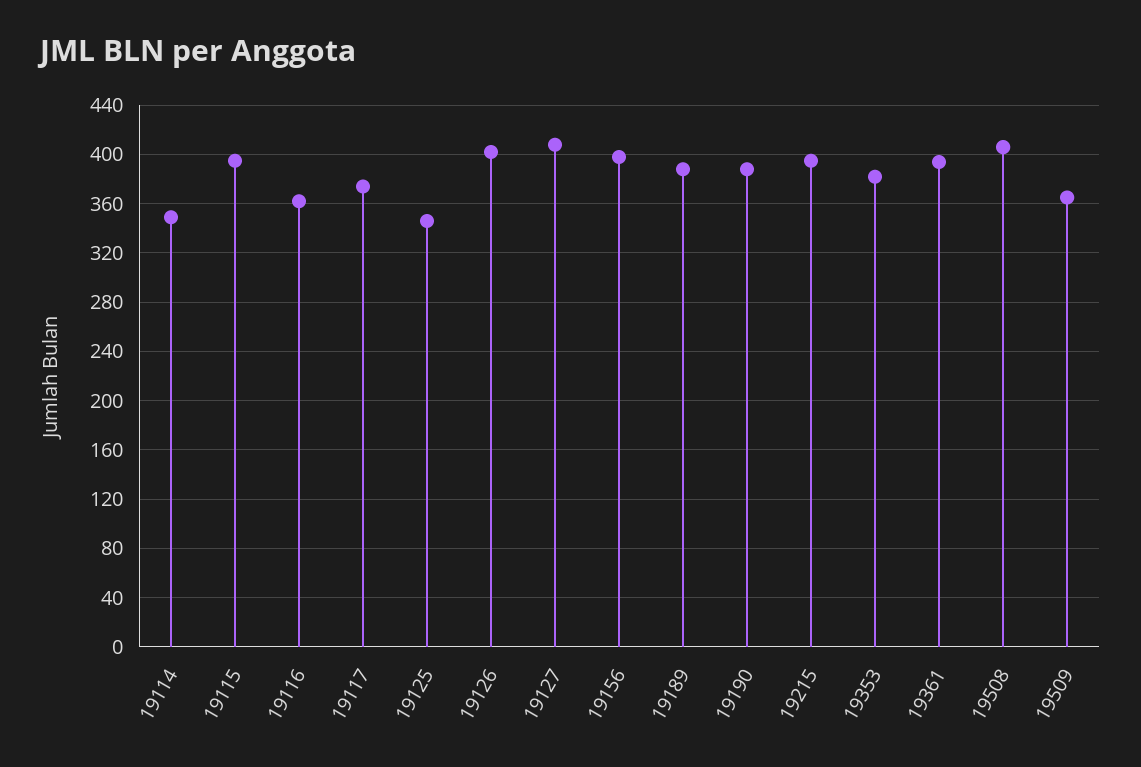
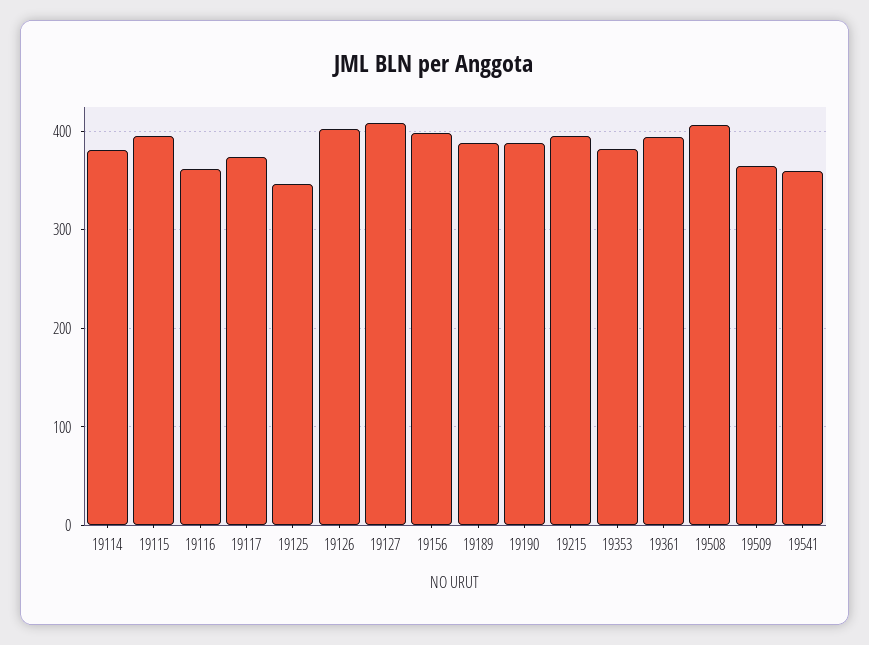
19114: 350 -> 380
19541: none -> 360

